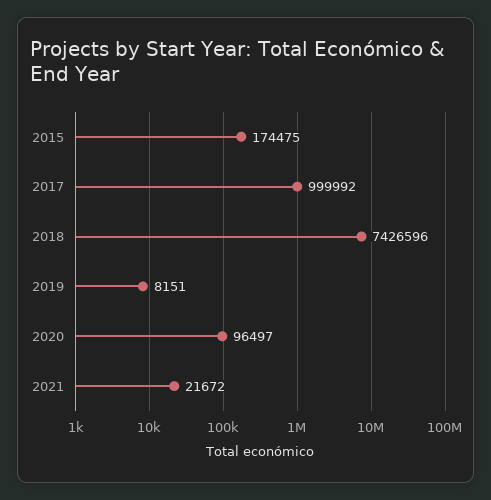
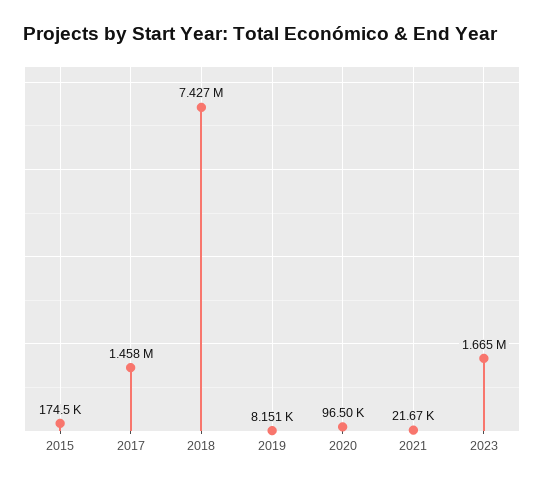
2017: 999992 -> 1458000
2023: none -> 1665000

